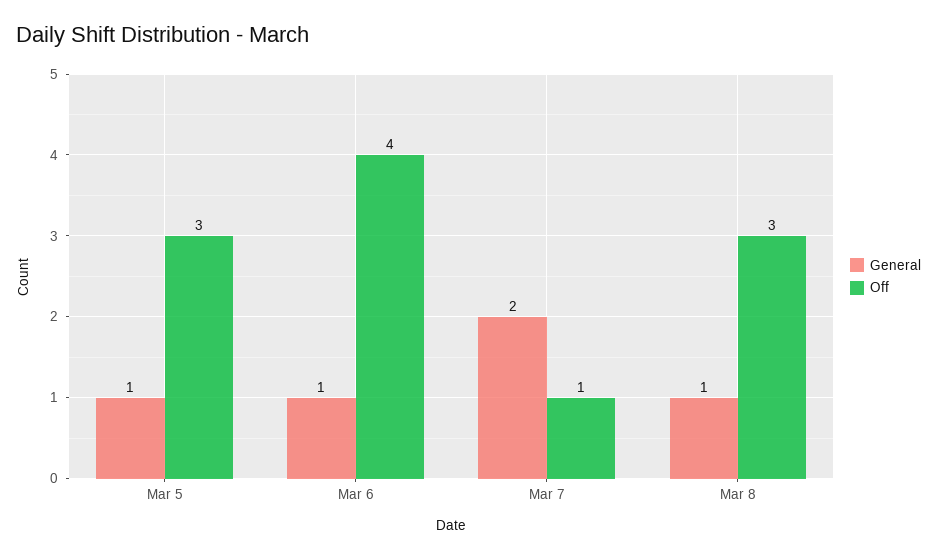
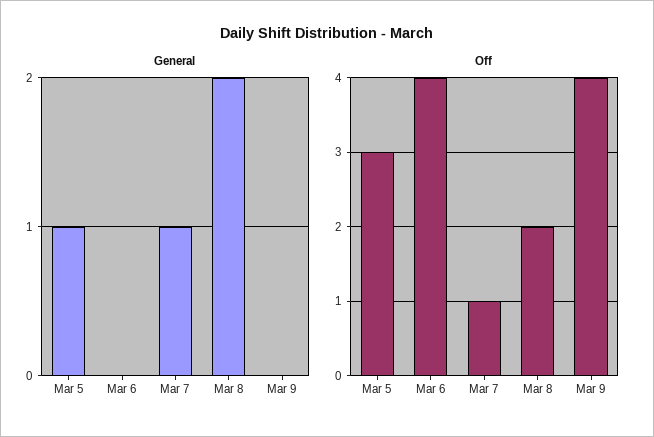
General, Mar 6: 1 -> 0
General, Mar 7: 2 -> 1
General, Mar 8: 1 -> 2
Off, Mar 8: 3 -> 2
General, Mar 9: none -> 0
Off, Mar 9: none -> 4

